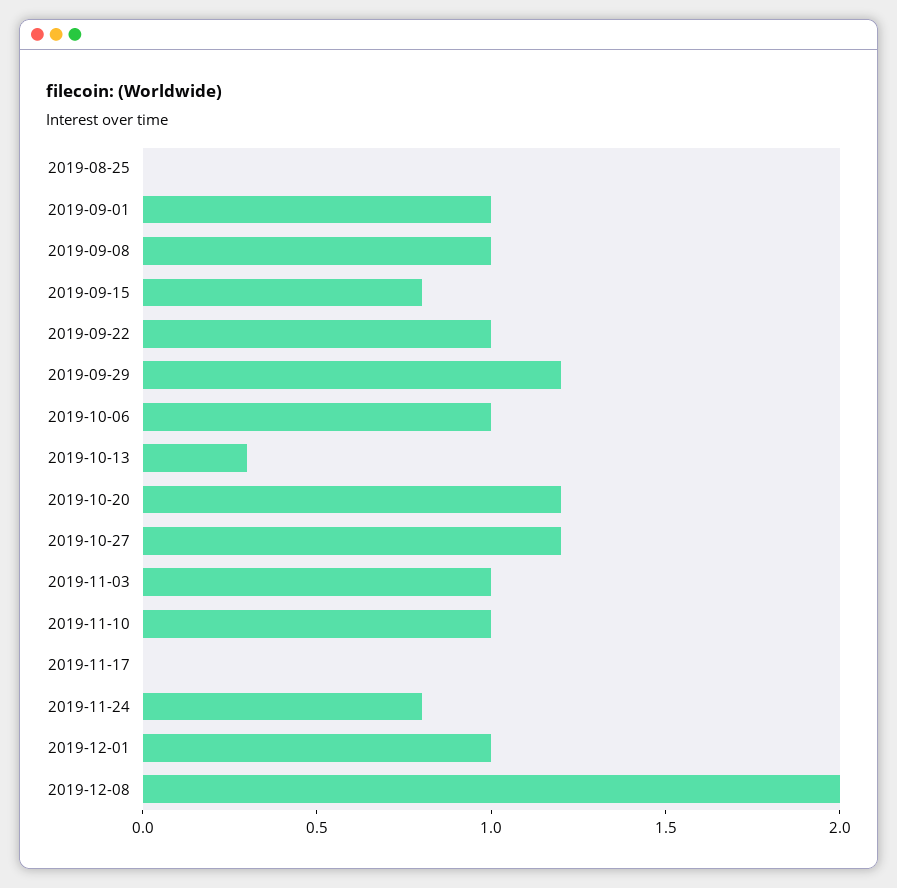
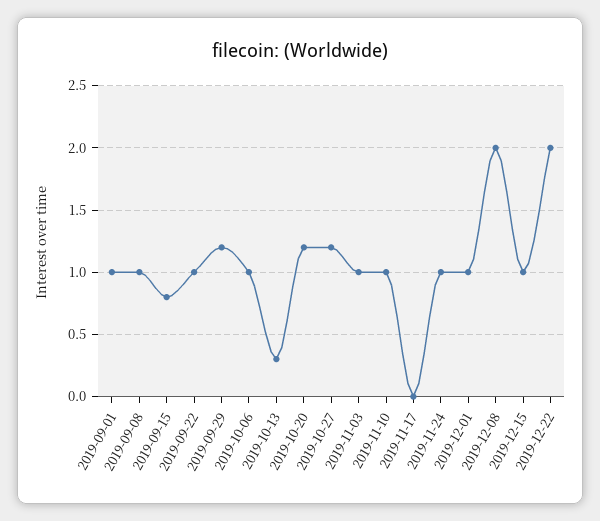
2019-08-25: 0 -> none
2019-11-24: 0.8 -> 1
2019-12-15: none -> 1
2019-12-22: none -> 2

